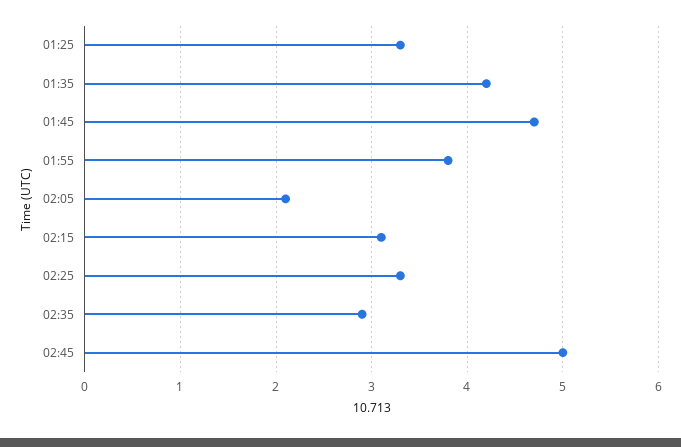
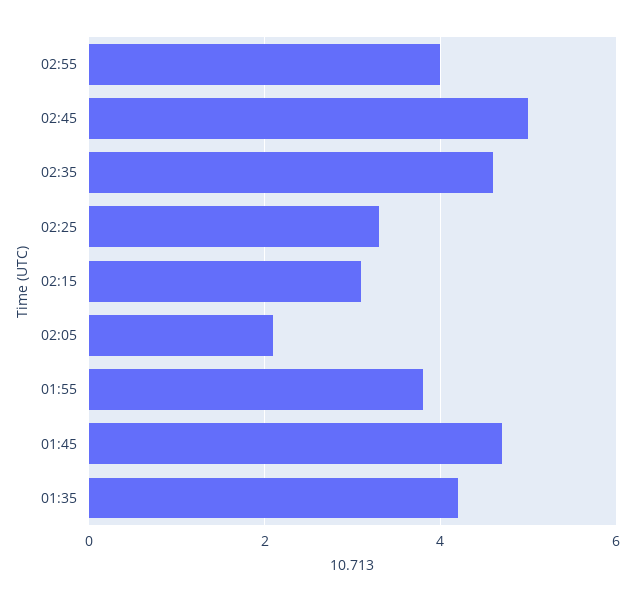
01:25: 3.3 -> none
02:35: 2.9 -> 4.5
02:55: none -> 4

